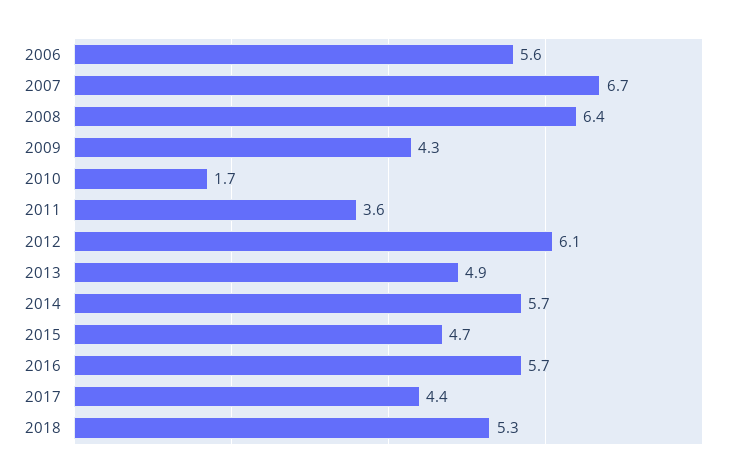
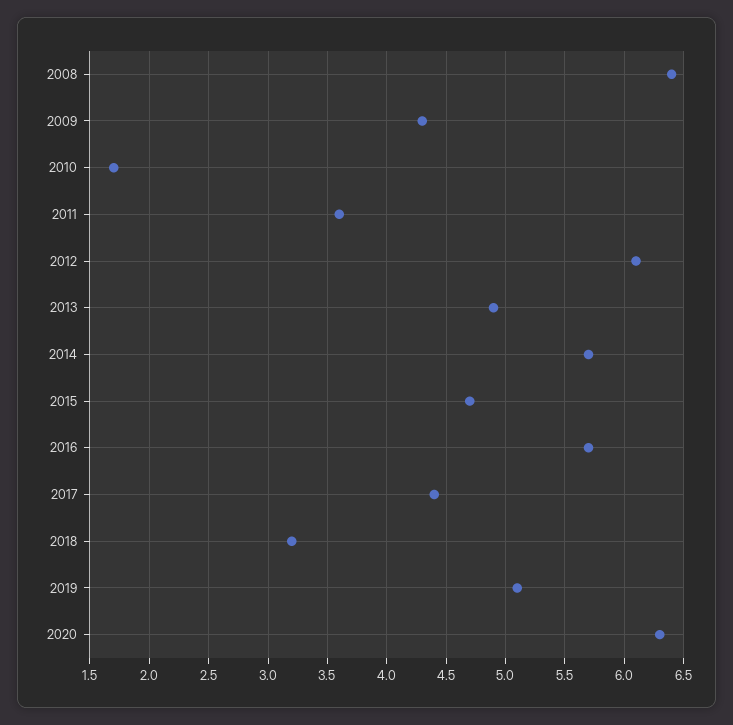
2006: 5.6 -> none
2007: 6.7 -> none
2018: 5.3 -> 3.2
2019: none -> 5.1
2020: none -> 6.3

